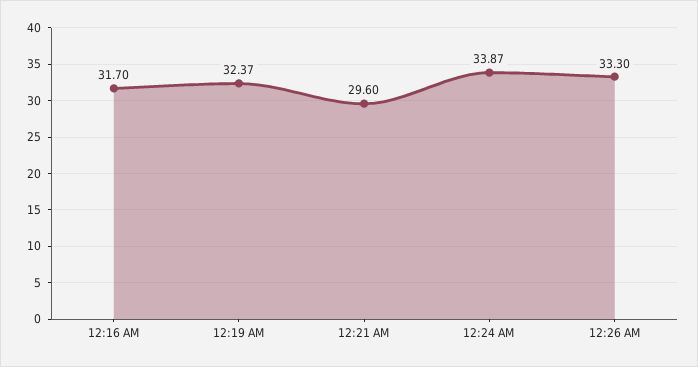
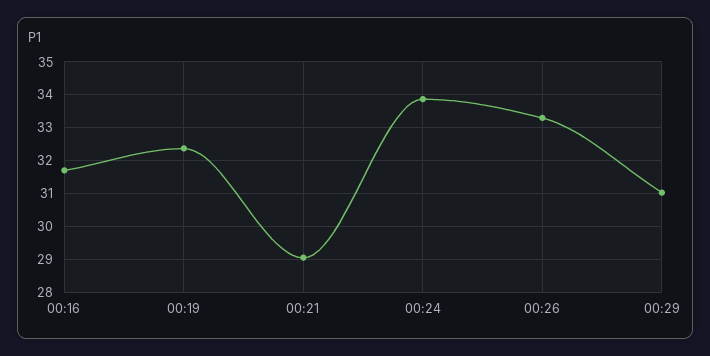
12:21 AM: 29.6 -> 29
00:29: none -> 31

